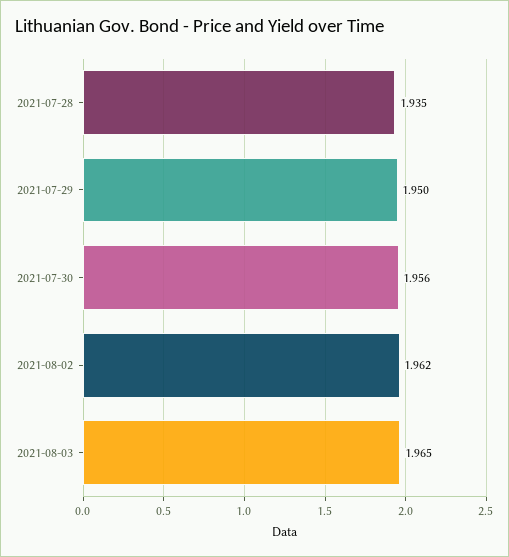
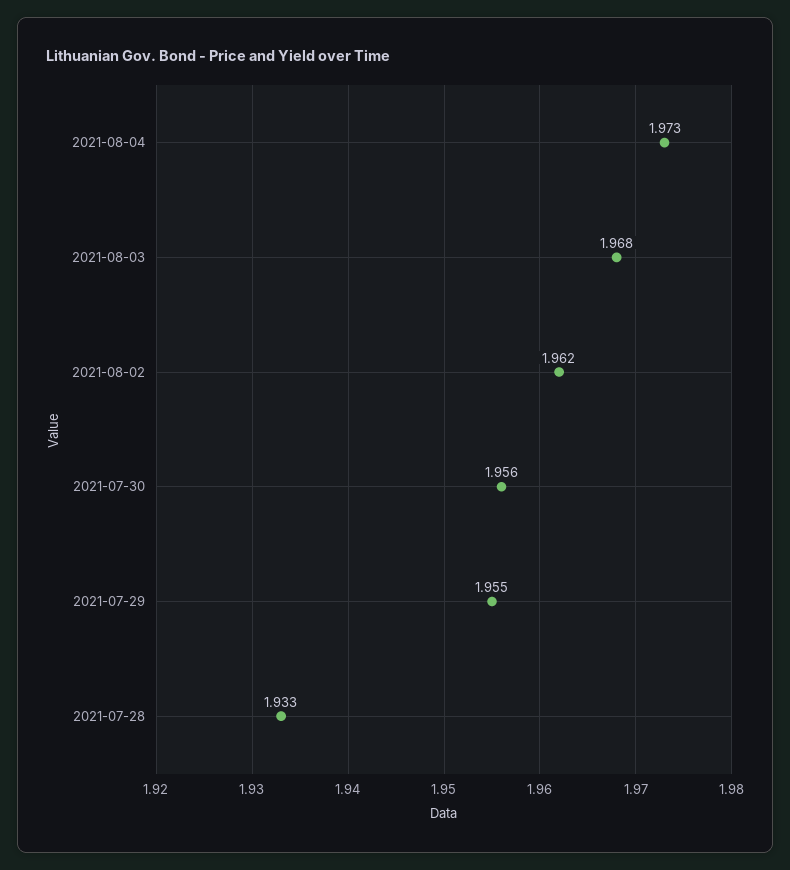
2021-07-28: 1.935 -> 1.933
2021-07-29: 1.95 -> 1.955
2021-08-03: 1.965 -> 1.968
2021-08-04: none -> 1.973

